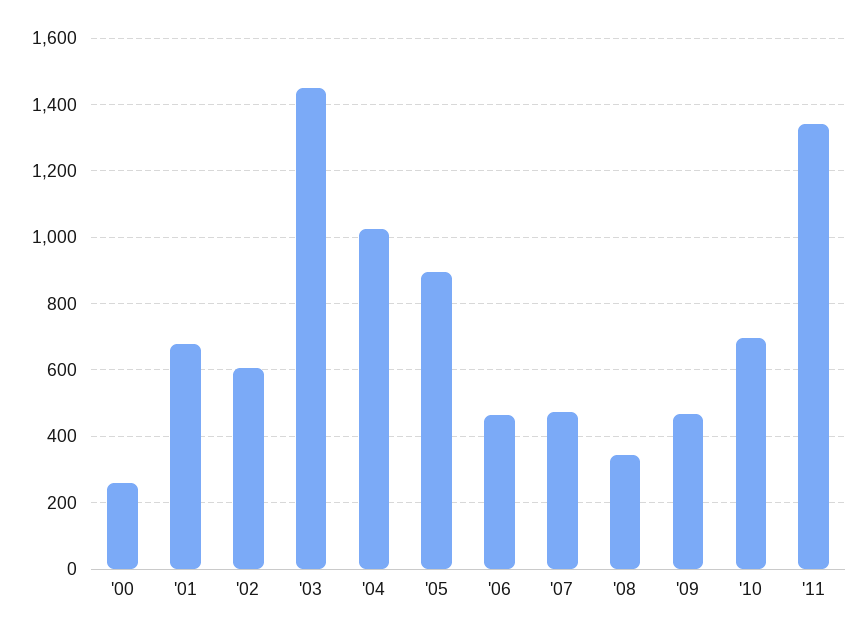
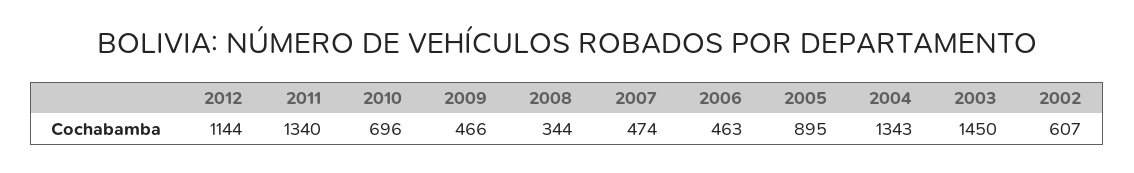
'00: 260 -> none
'01: 680 -> none
'04: 1020 -> 1343
2012: none -> 1144

